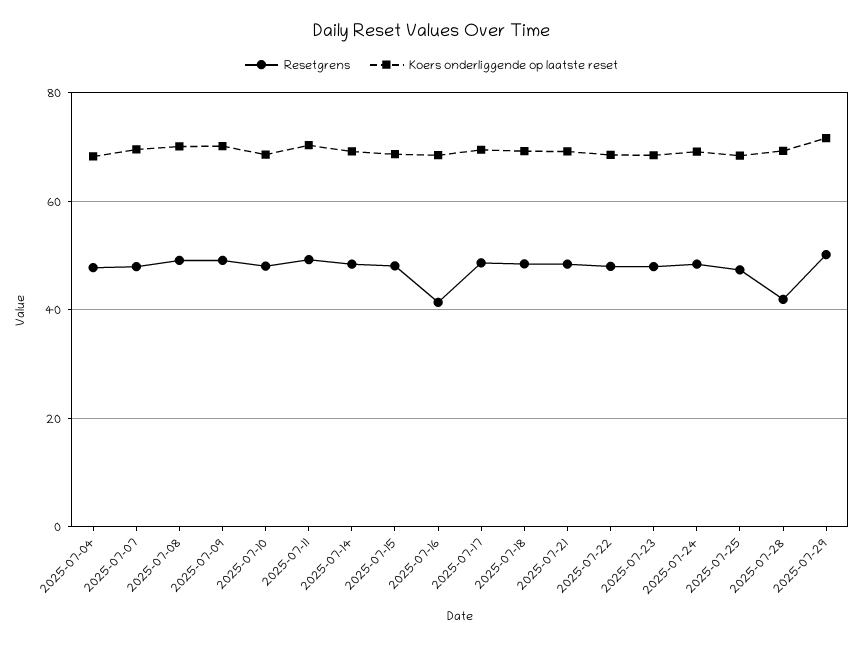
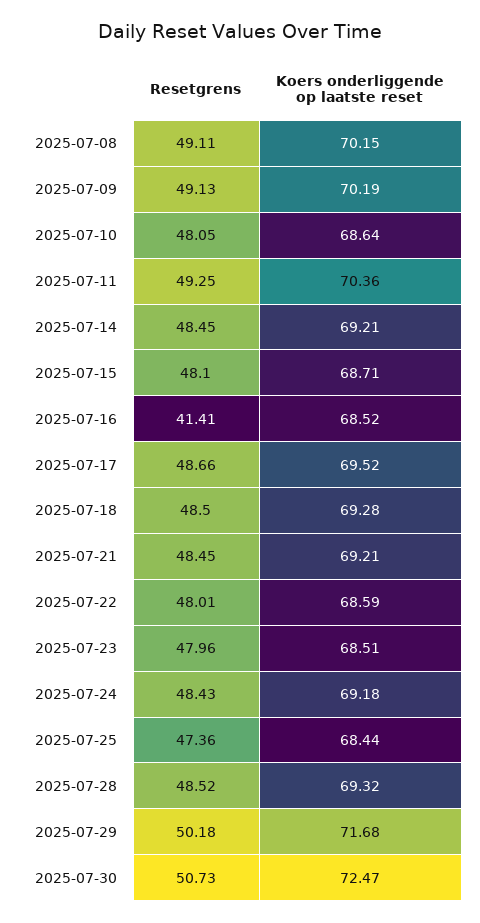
Resetgrens, 2025-07-04: 48 -> none
Koers onderliggende op laatste reset, 2025-07-04: 68 -> none
Resetgrens, 2025-07-07: 48 -> none
Koers onderliggende op laatste reset, 2025-07-07: 70 -> none
Resetgrens, 2025-07-28: 42 -> 48.52
Resetgrens, 2025-07-30: none -> 50.73
Koers onderliggende op laatste reset, 2025-07-30: none -> 72.47

